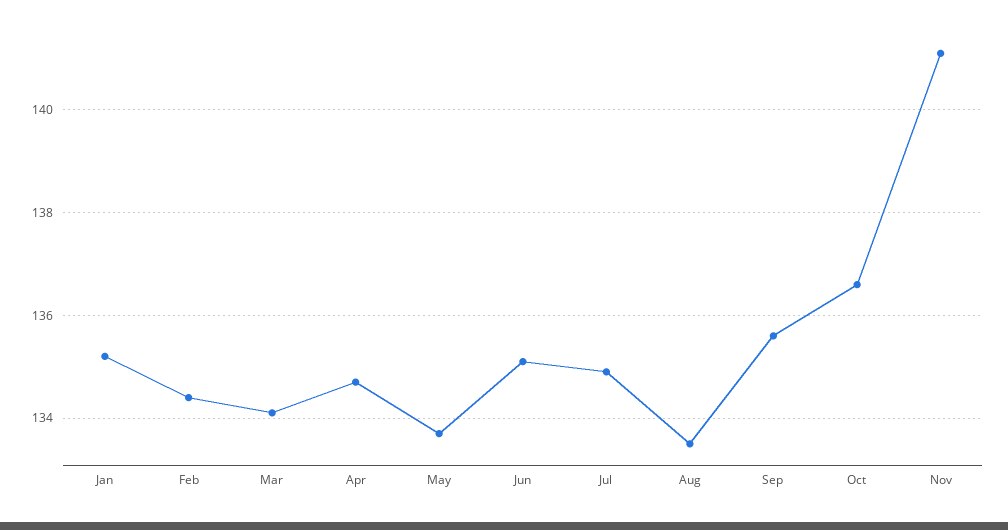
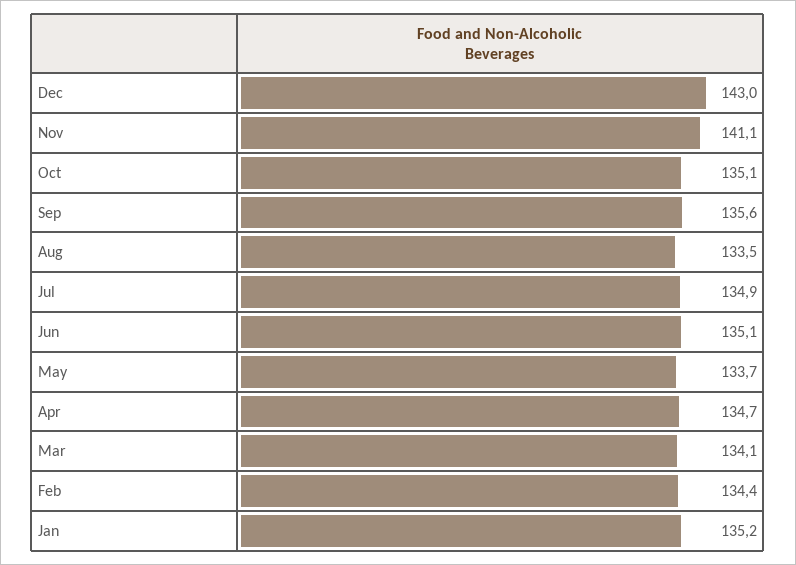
Oct: 136.5 -> 135.1
Dec: none -> 143

